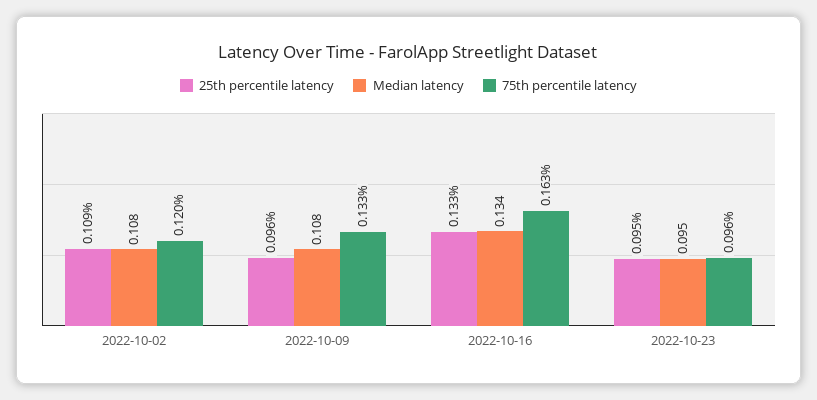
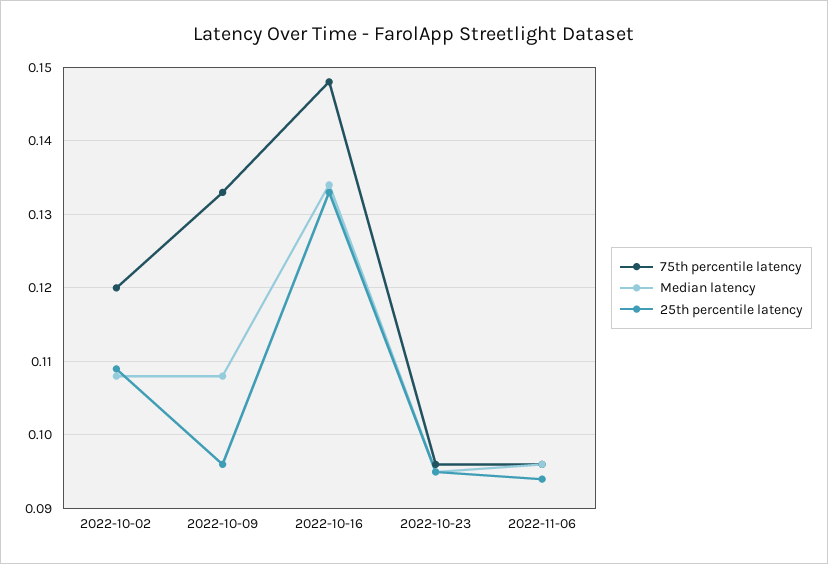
75th percentile latency, 2022-10-16: 0.163 -> 0.148
75th percentile latency, 2022-11-06: none -> 0.096
Median latency, 2022-11-06: none -> 0.096
25th percentile latency, 2022-11-06: none -> 0.094

